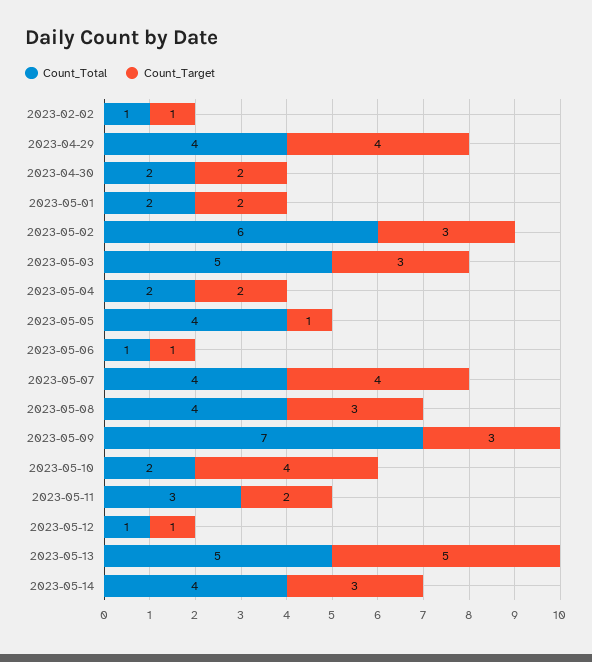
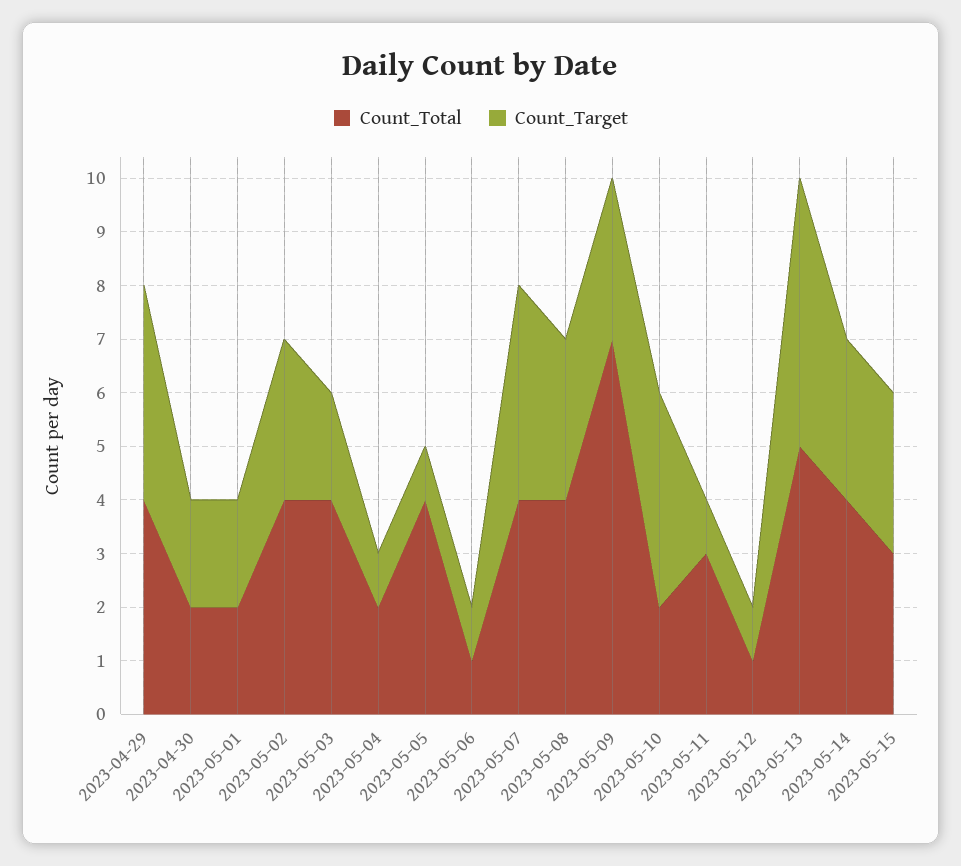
Count_Total, 2023-02-02: 1 -> none
Count_Target, 2023-02-02: 1 -> none
Count_Total, 2023-05-02: 6 -> 4
Count_Total, 2023-05-03: 5 -> 4
Count_Target, 2023-05-03: 3 -> 2
Count_Target, 2023-05-04: 2 -> 1
Count_Target, 2023-05-11: 2 -> 1
Count_Total, 2023-05-15: none -> 3
Count_Target, 2023-05-15: none -> 3

